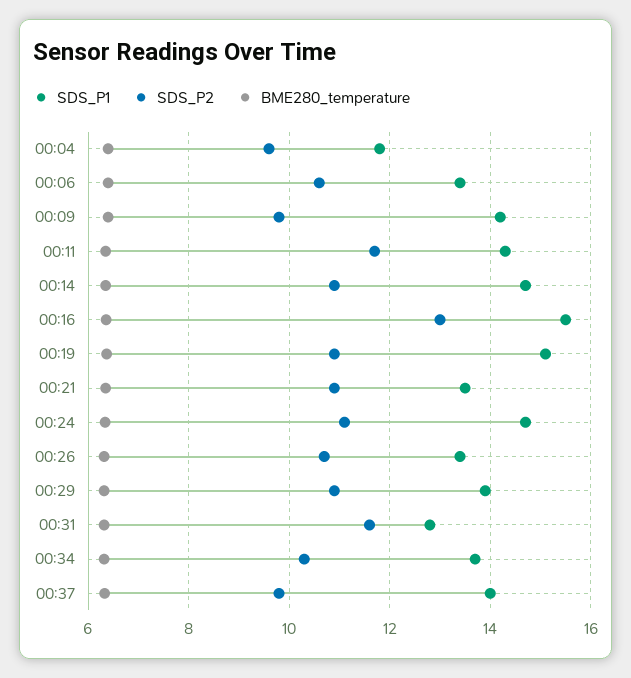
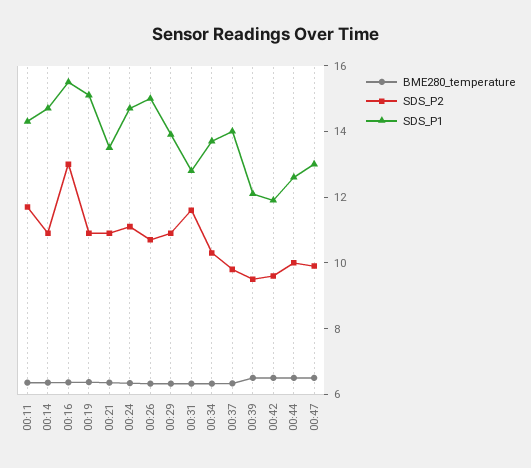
SDS_P1, 00:04: 11.8 -> none
SDS_P2, 00:04: 9.6 -> none
BME280_temperature, 00:04: 6.4 -> none
SDS_P1, 00:06: 13.4 -> none
SDS_P2, 00:06: 10.6 -> none
BME280_temperature, 00:06: 6.4 -> none
SDS_P1, 00:09: 14.2 -> none
SDS_P2, 00:09: 9.8 -> none
BME280_temperature, 00:09: 6.4 -> none
SDS_P1, 00:26: 13.4 -> 15
BME280_temperature, 00:39: none -> 6.5
SDS_P2, 00:39: none -> 9.5
SDS_P1, 00:39: none -> 12
BME280_temperature, 00:42: none -> 6.5
SDS_P2, 00:42: none -> 9.5
SDS_P1, 00:42: none -> 12
BME280_temperature, 00:44: none -> 6.5
SDS_P2, 00:44: none -> 10
SDS_P1, 00:44: none -> 12.5
BME280_temperature, 00:47: none -> 6.5
SDS_P2, 00:47: none -> 10
SDS_P1, 00:47: none -> 13

